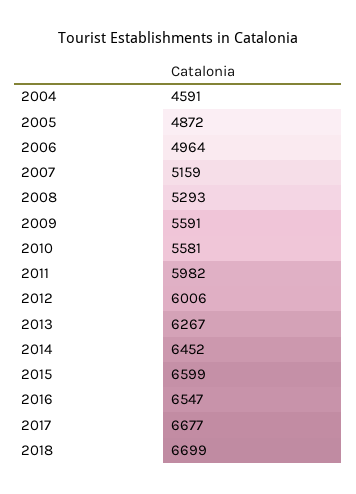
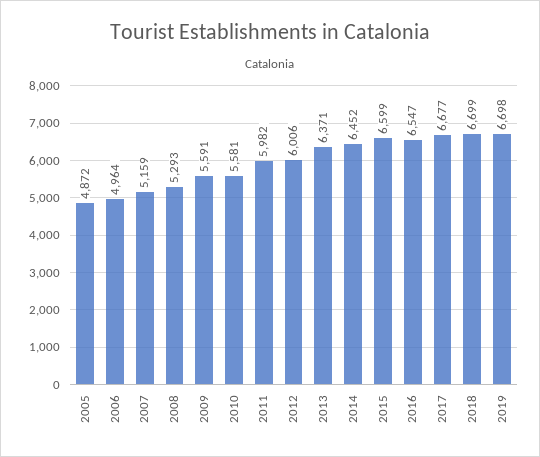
2004: 4591 -> none
2013: 6267 -> 6371
2019: none -> 6698

